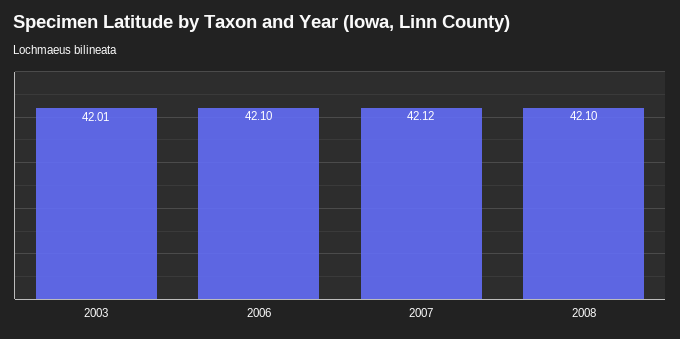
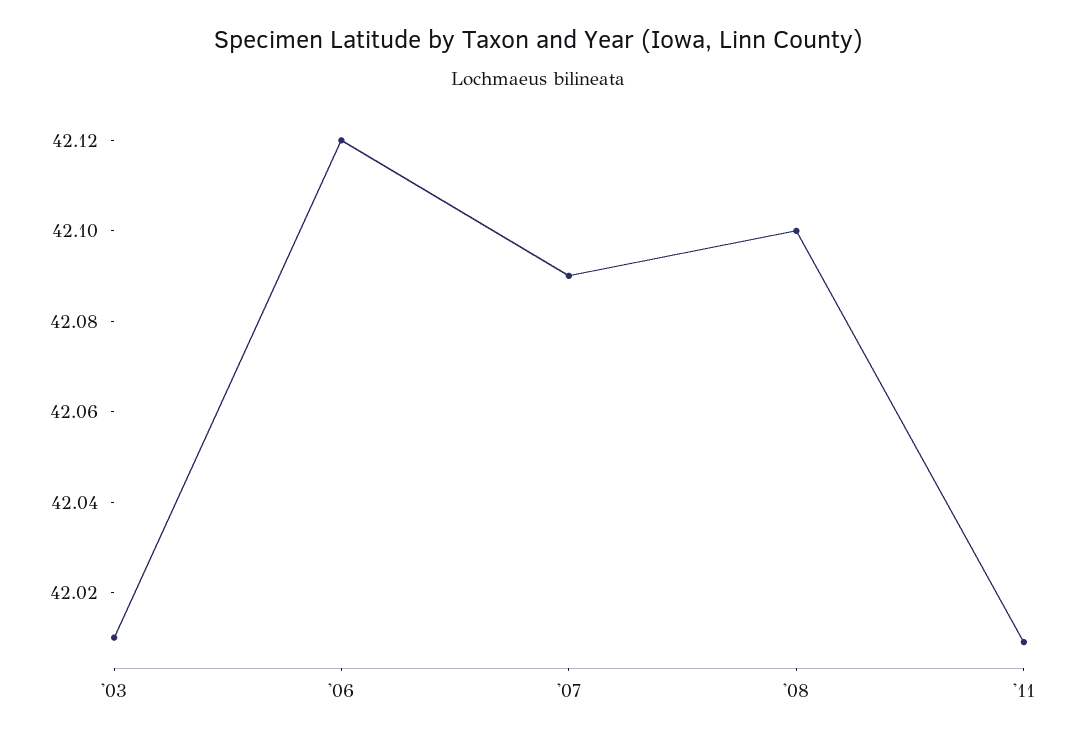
2006: 42.1 -> 42.12
2007: 42.12 -> 42.09
'11: none -> 42.01

